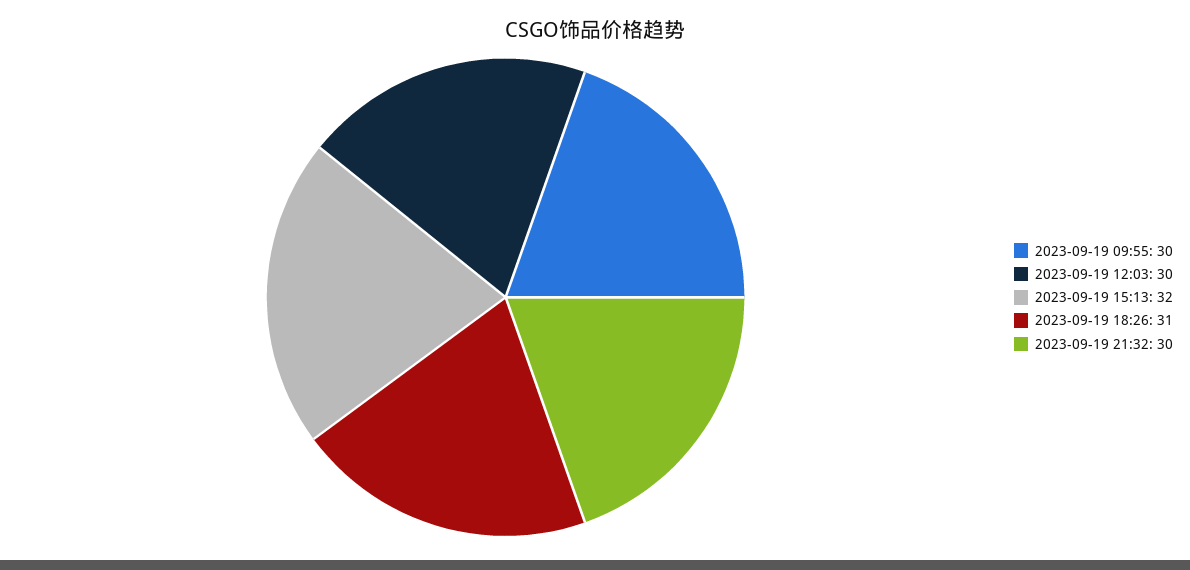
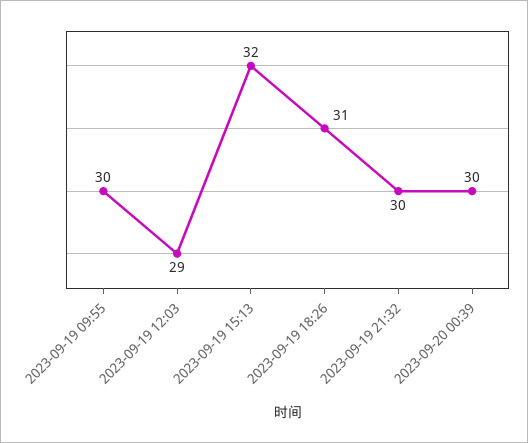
2023-09-19 12:03: 30 -> 29
2023-09-20 00:39: none -> 30

